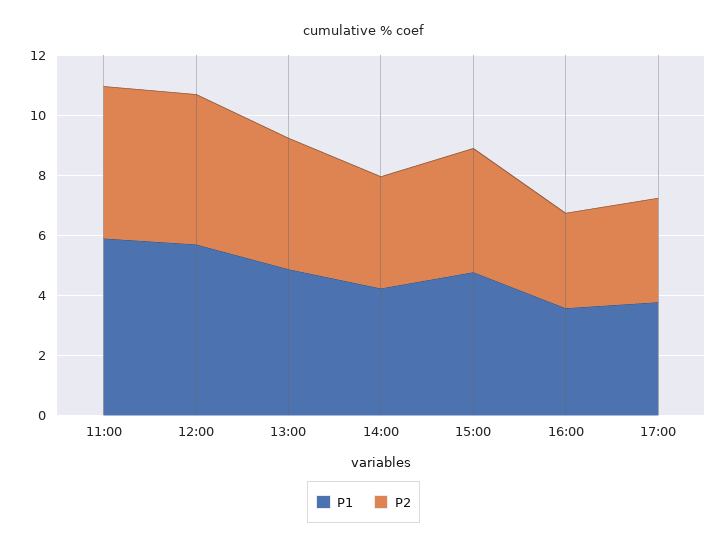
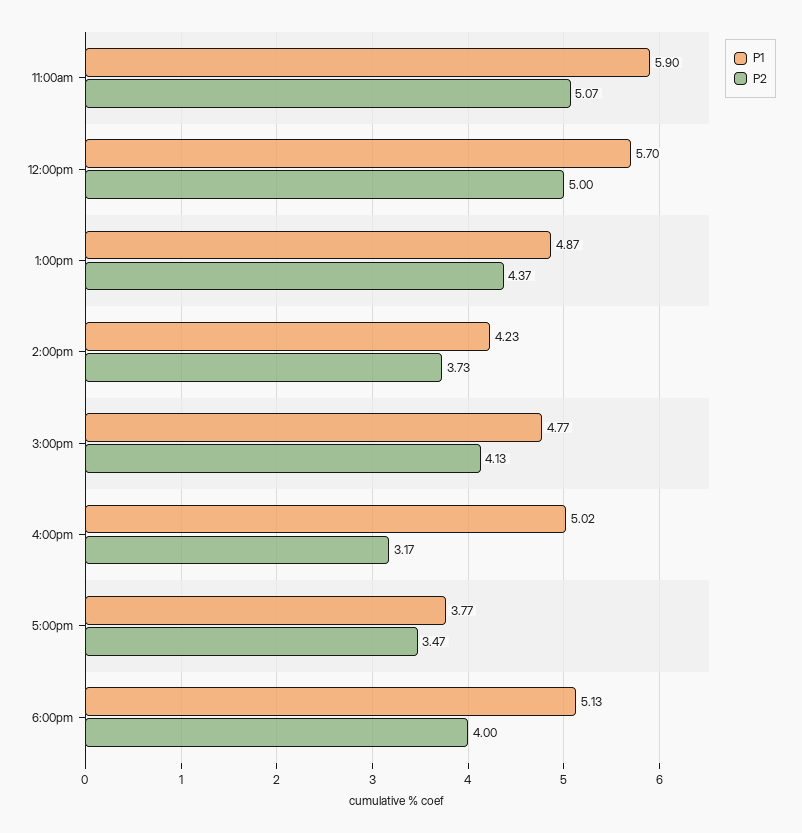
P1, 16:00: 3.5 -> 5.02
P1, 6:00pm: none -> 5.13
P2, 6:00pm: none -> 4

